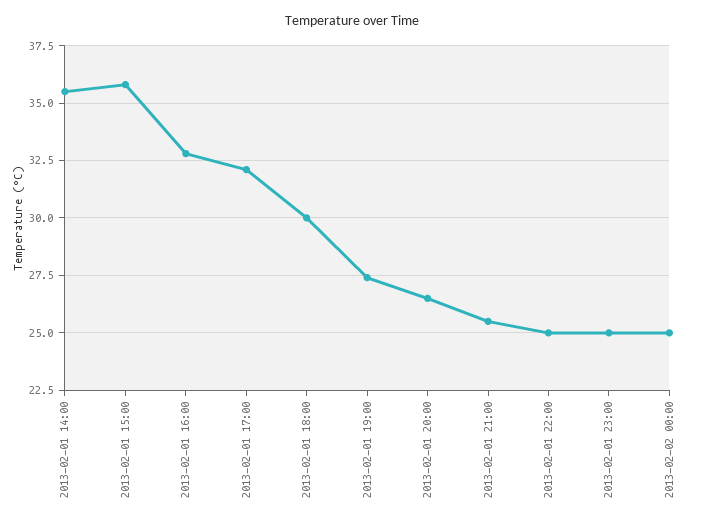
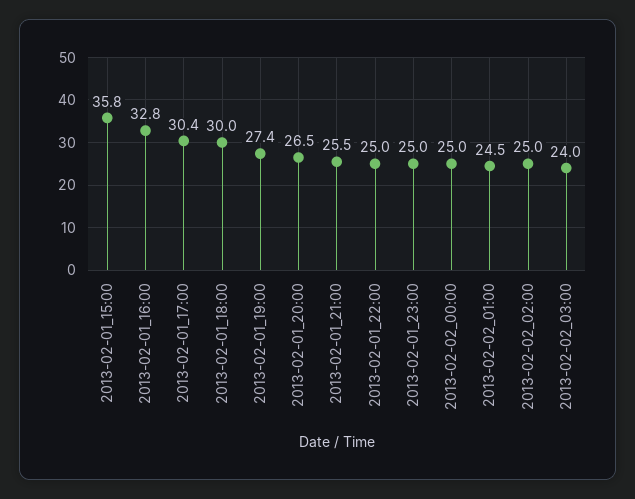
2013-02-01 14:00: 35.5 -> none
2013-02-01 17:00: 32 -> 30.4
2013-02-02_01:00: none -> 24.5
2013-02-02_02:00: none -> 25
2013-02-02_03:00: none -> 24

